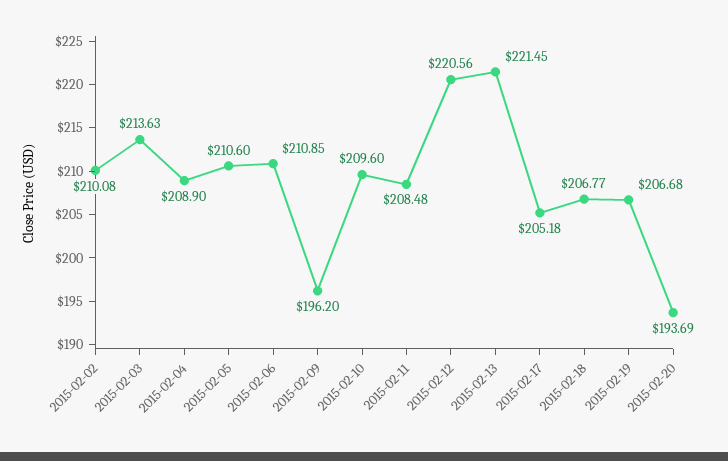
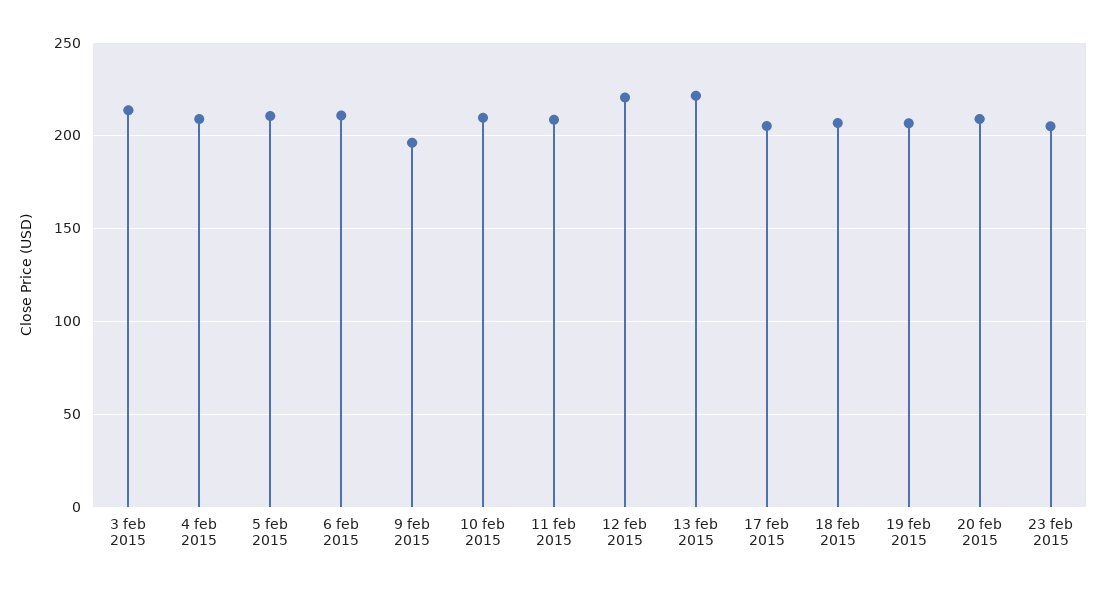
2015-02-02: 210.08 -> none
2015-02-20: 193.69 -> 210
23 feb 2015: none -> 205

